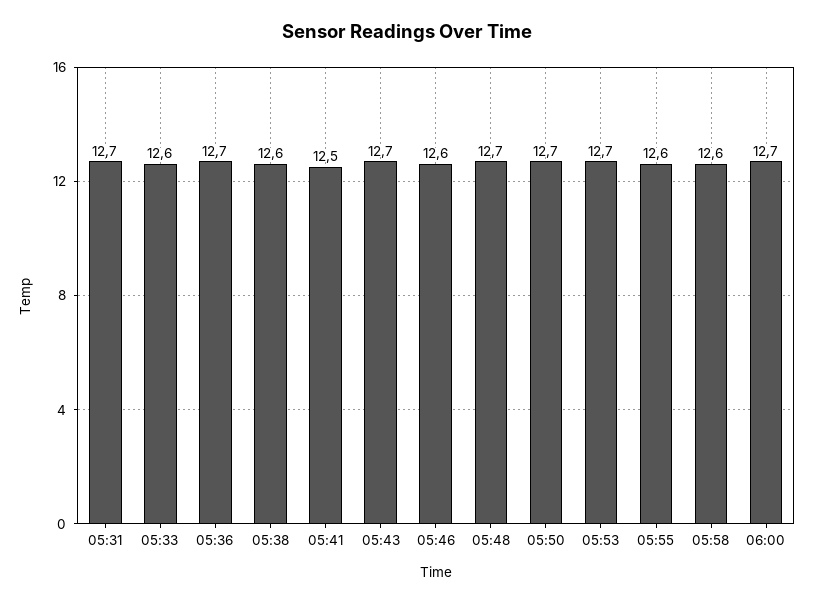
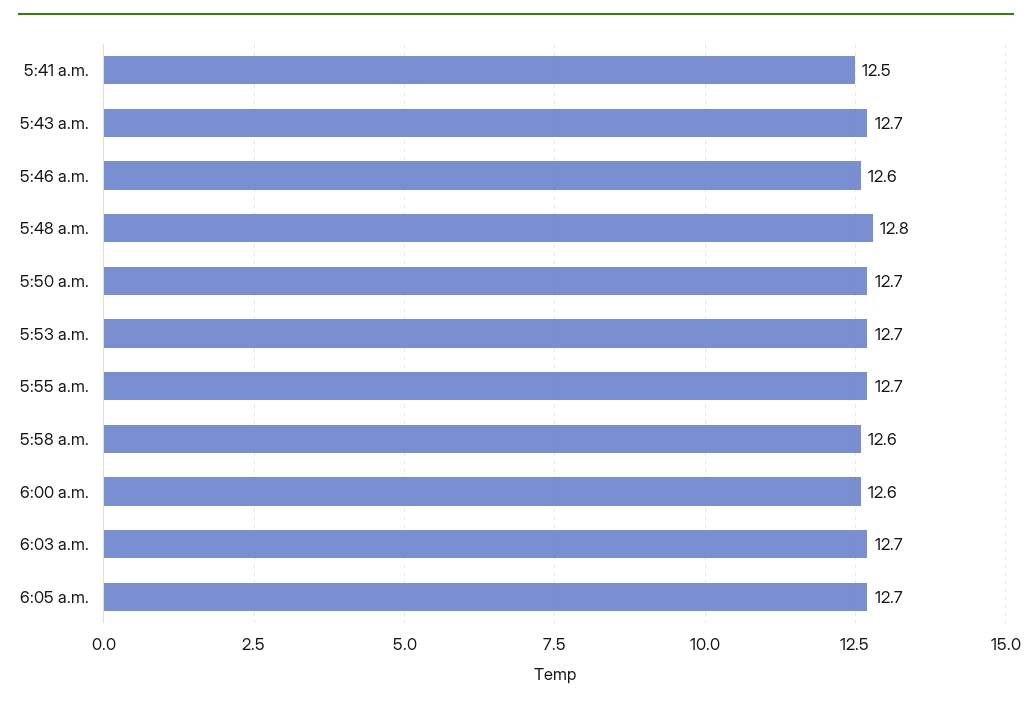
05:31: 12.7 -> none
05:33: 12.6 -> none
05:36: 12.7 -> none
05:38: 12.6 -> none
05:48: 12.7 -> 12.8
05:55: 12.6 -> 12.7
06:00: 12.7 -> 12.6
6:03 a.m.: none -> 12.7
6:05 a.m.: none -> 12.7

